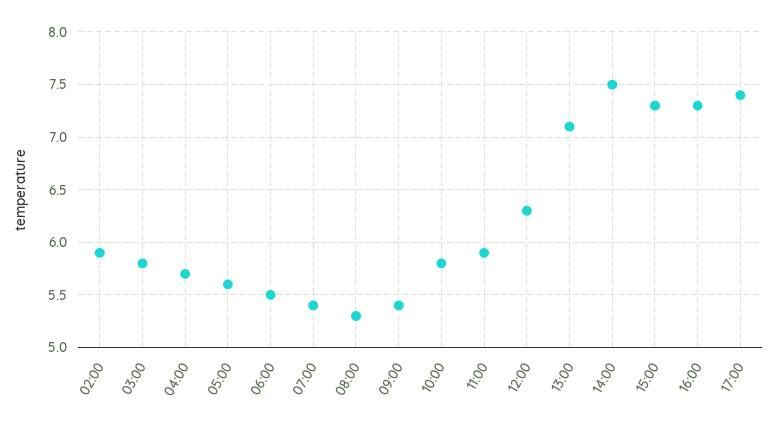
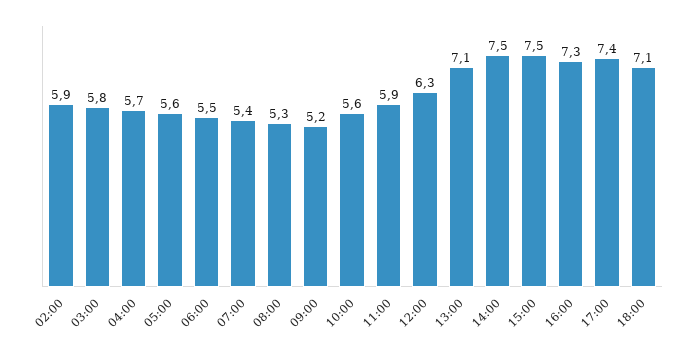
09:00: 5.4 -> 5.2
10:00: 5.8 -> 5.6
15:00: 7.3 -> 7.5
18:00: none -> 7.1

